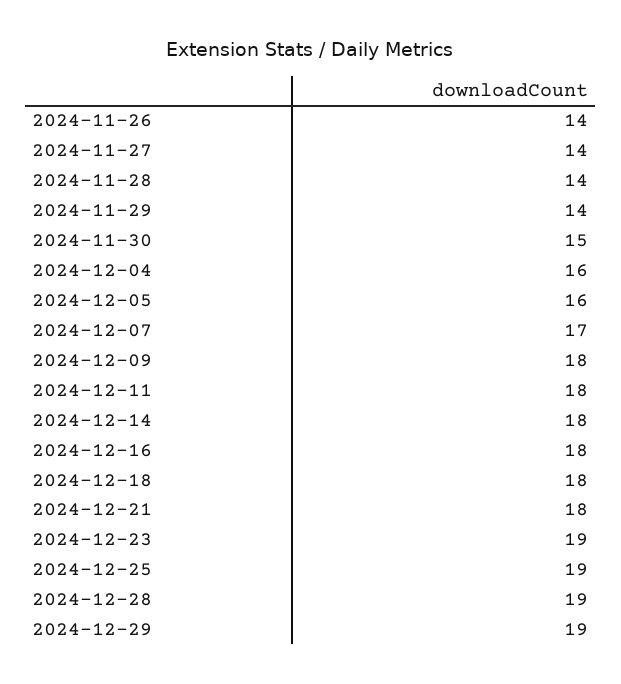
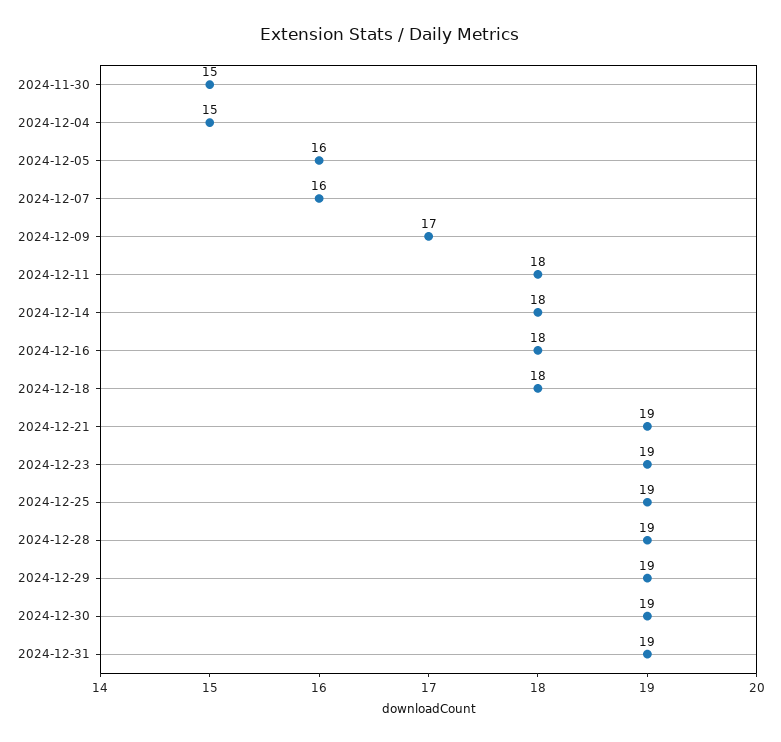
2024-11-26: 14 -> none
2024-11-27: 14 -> none
2024-11-28: 14 -> none
2024-11-29: 14 -> none
2024-12-04: 16 -> 15
2024-12-07: 17 -> 16
2024-12-09: 18 -> 17
2024-12-21: 18 -> 19
2024-12-30: none -> 19
2024-12-31: none -> 19

